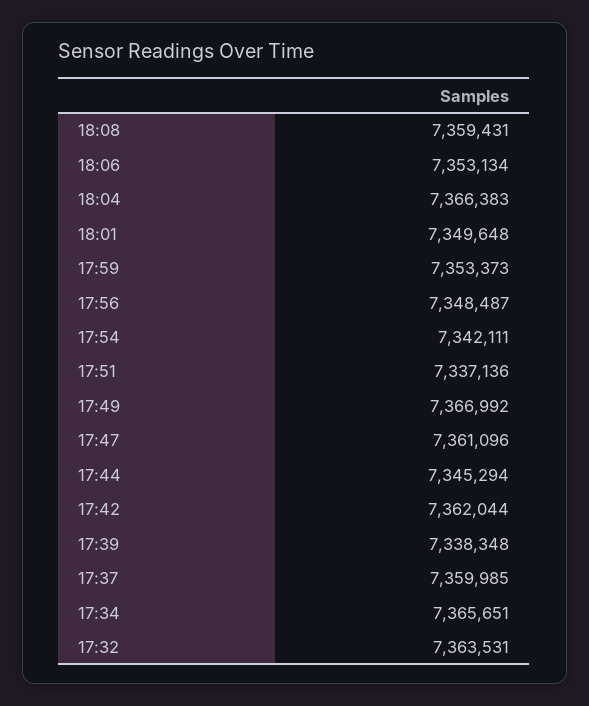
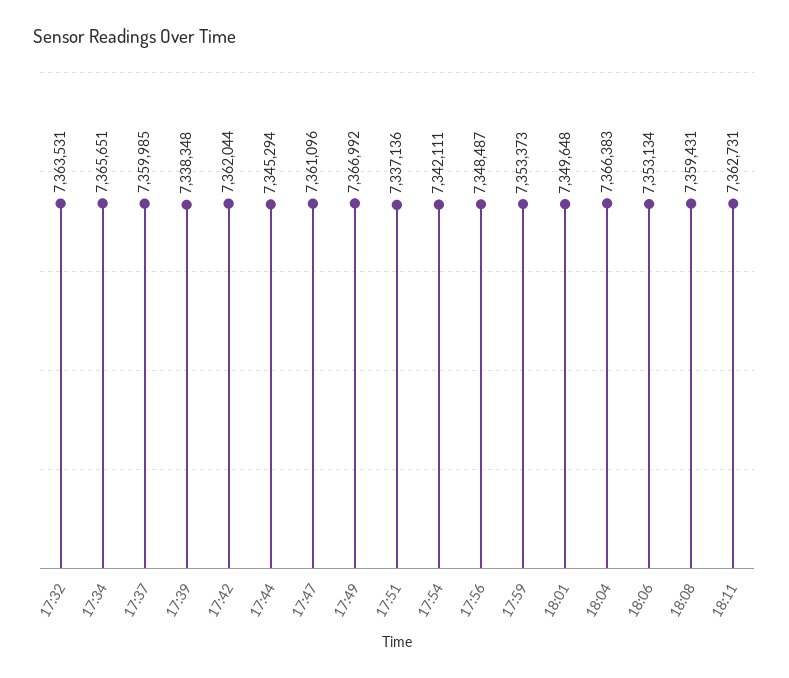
18:11: none -> 7362731

